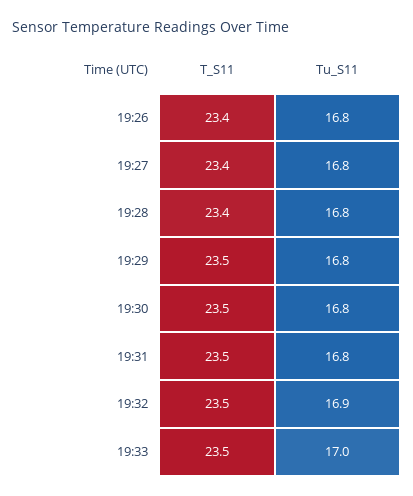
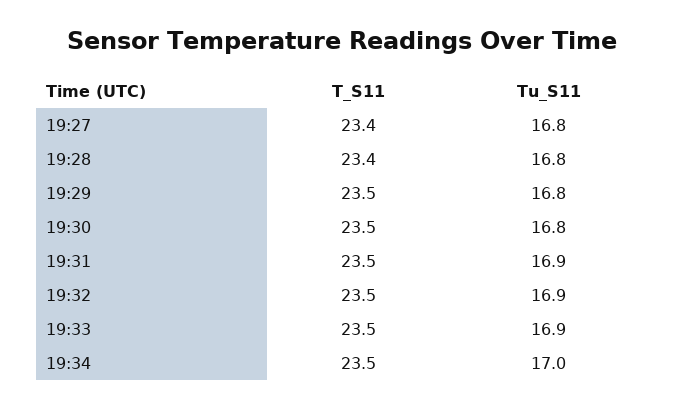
T_S11, 19:26: 23.4 -> none
Tu_S11, 19:26: 16.8 -> none
Tu_S11, 19:31: 16.8 -> 16.9
Tu_S11, 19:33: 17 -> 16.9
T_S11, 19:34: none -> 23.5
Tu_S11, 19:34: none -> 17

